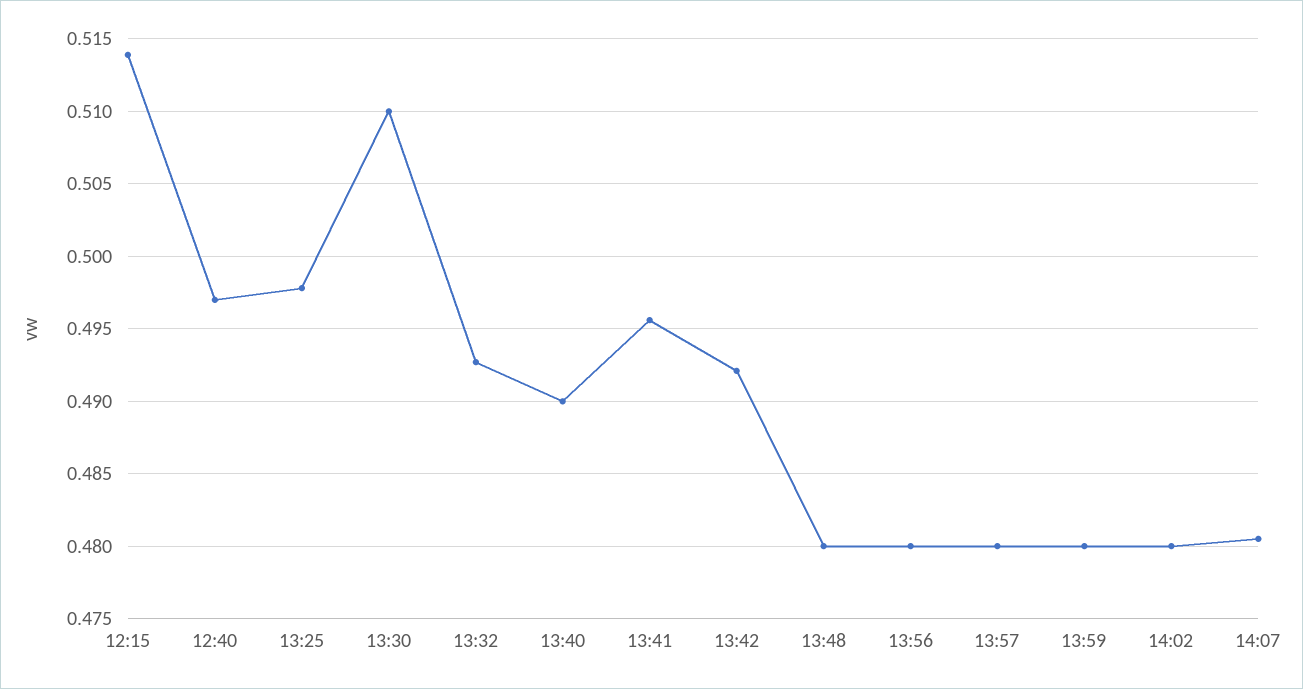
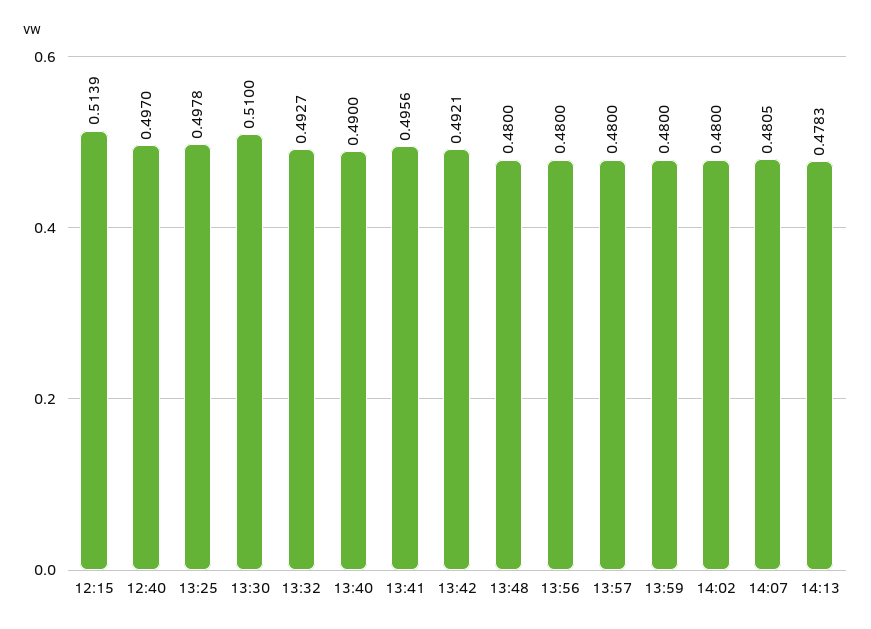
14:13: none -> 0.4783

